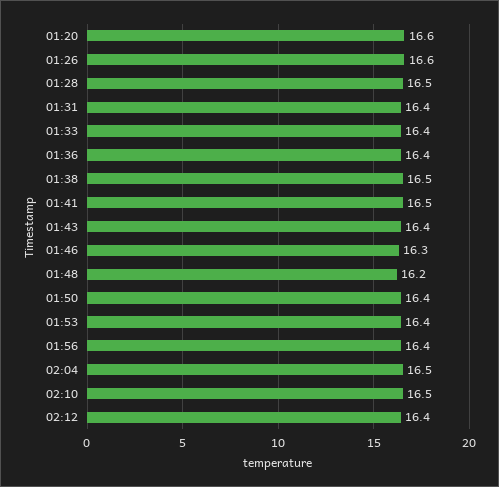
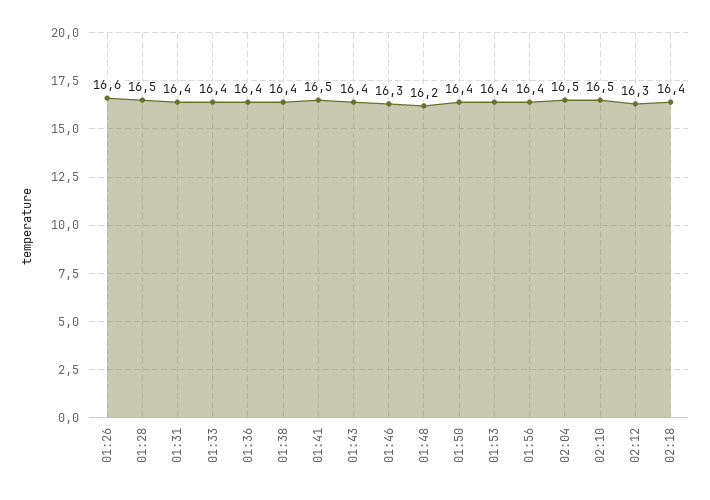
01:20: 16.6 -> none
01:38: 16.5 -> 16.4
02:12: 16.4 -> 16.3
02:18: none -> 16.4

